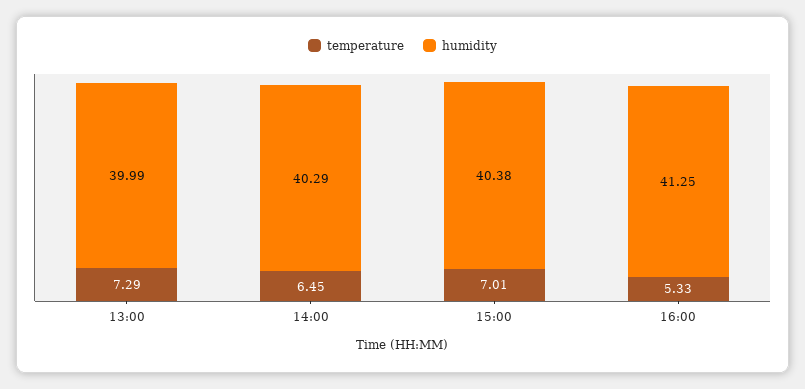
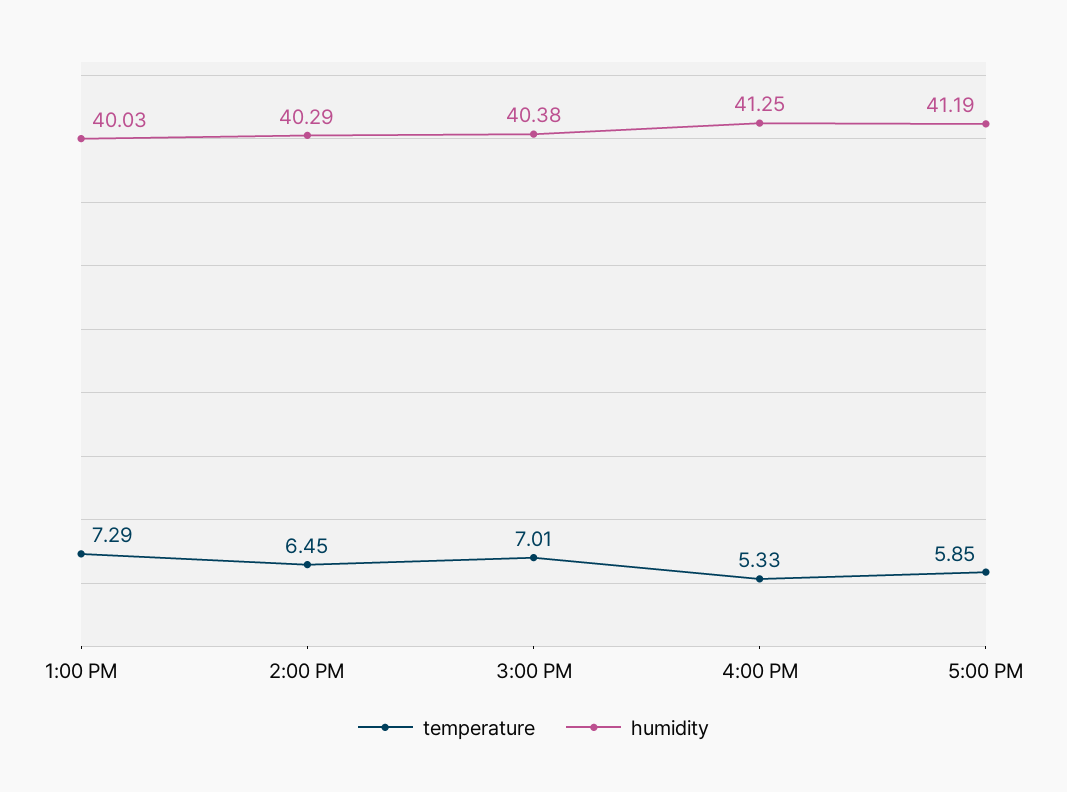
humidity, 13:00: 39.99 -> 40.03
temperature, 5:00 PM: none -> 5.85
humidity, 5:00 PM: none -> 41.19

